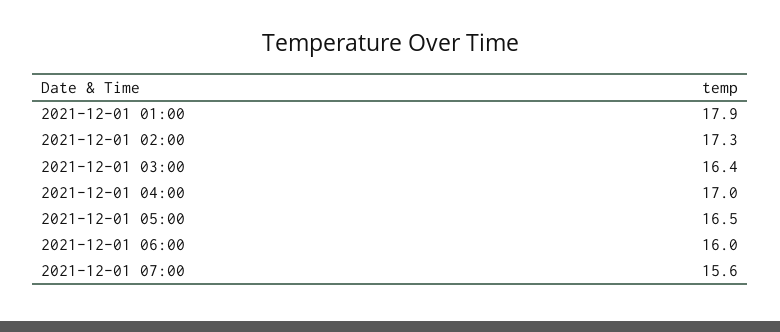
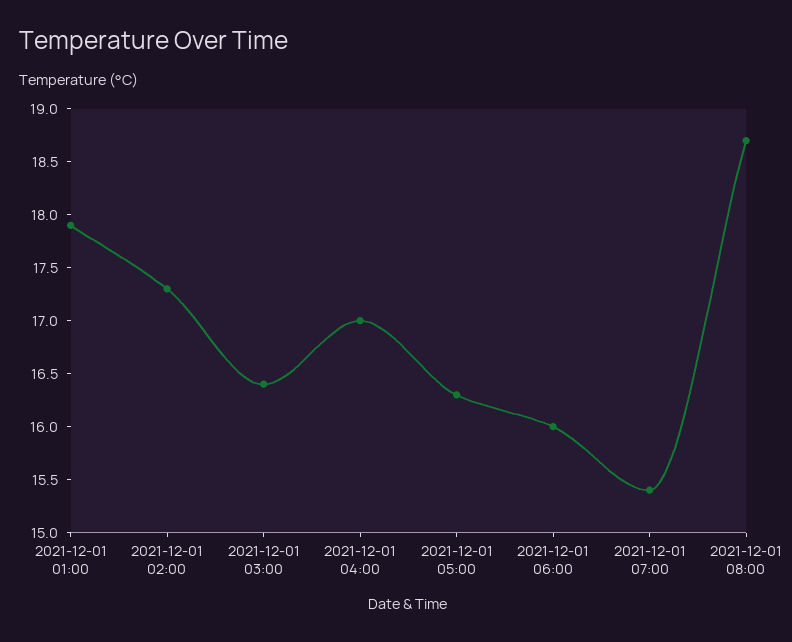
2021-12-01 05:00: 16.5 -> 16.3
2021-12-01 07:00: 15.6 -> 15.4
2021-12-01 08:00: none -> 18.7

